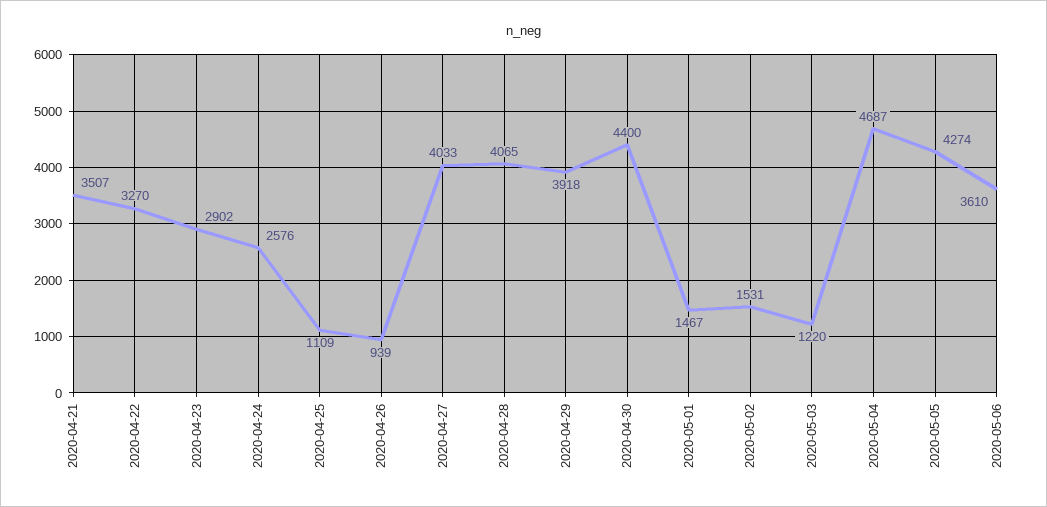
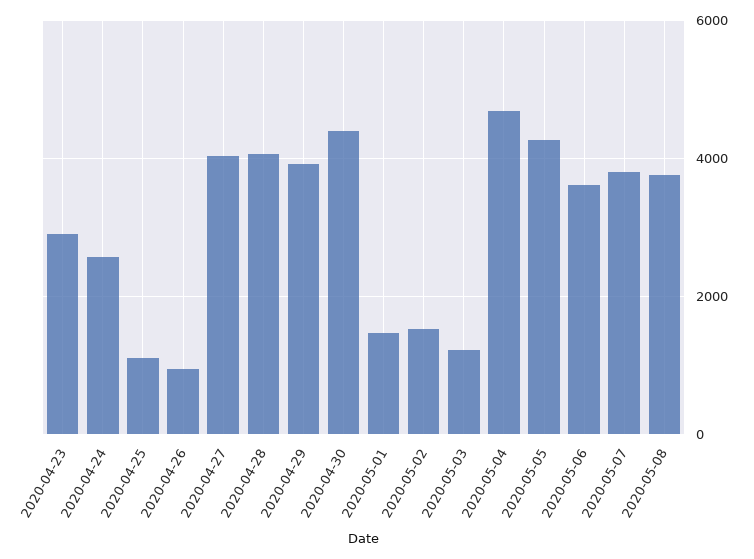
2020-04-21: 3507 -> none
2020-04-22: 3270 -> none
2020-05-07: none -> 3800
2020-05-08: none -> 3800

